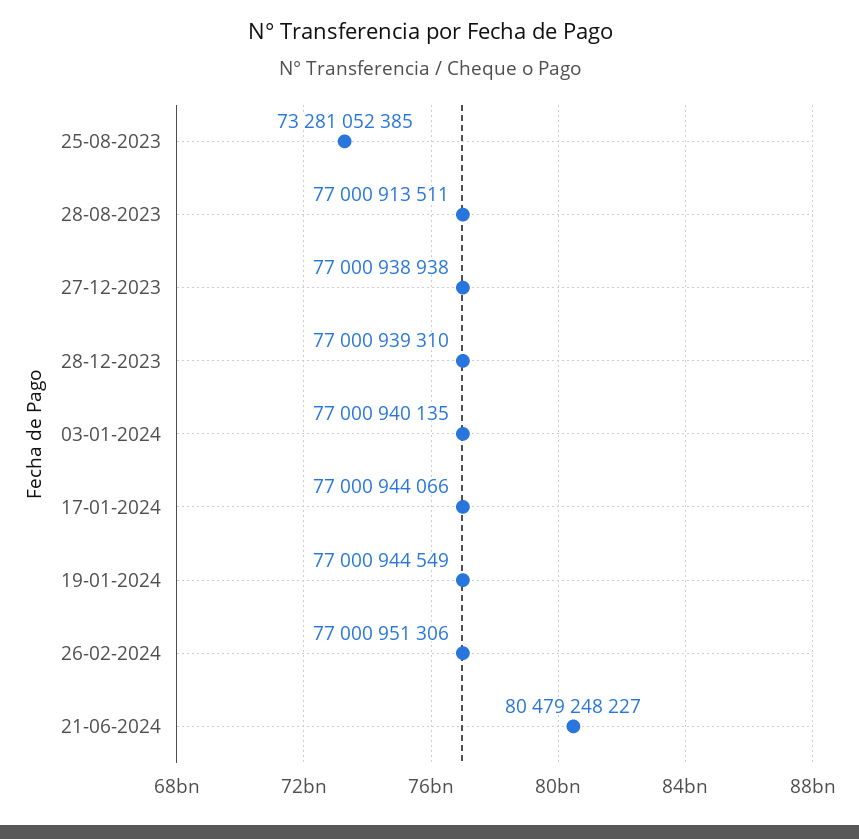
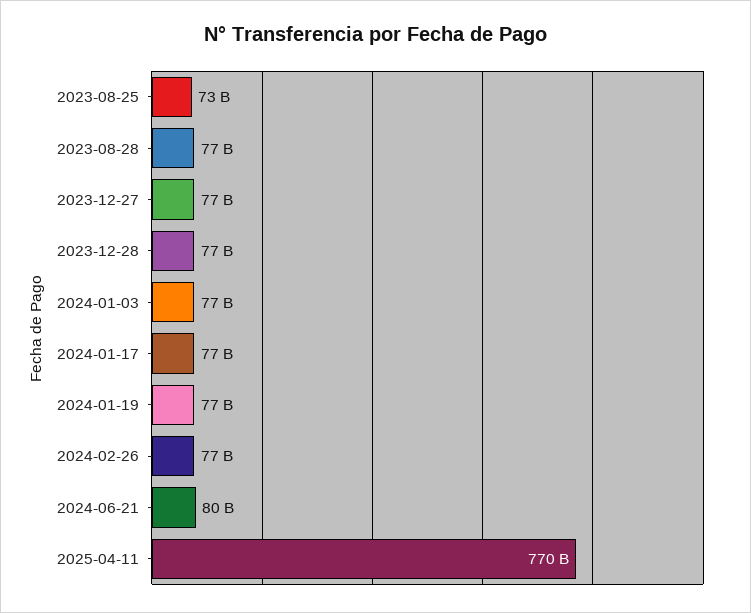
2025-04-11: none -> 770000000000

